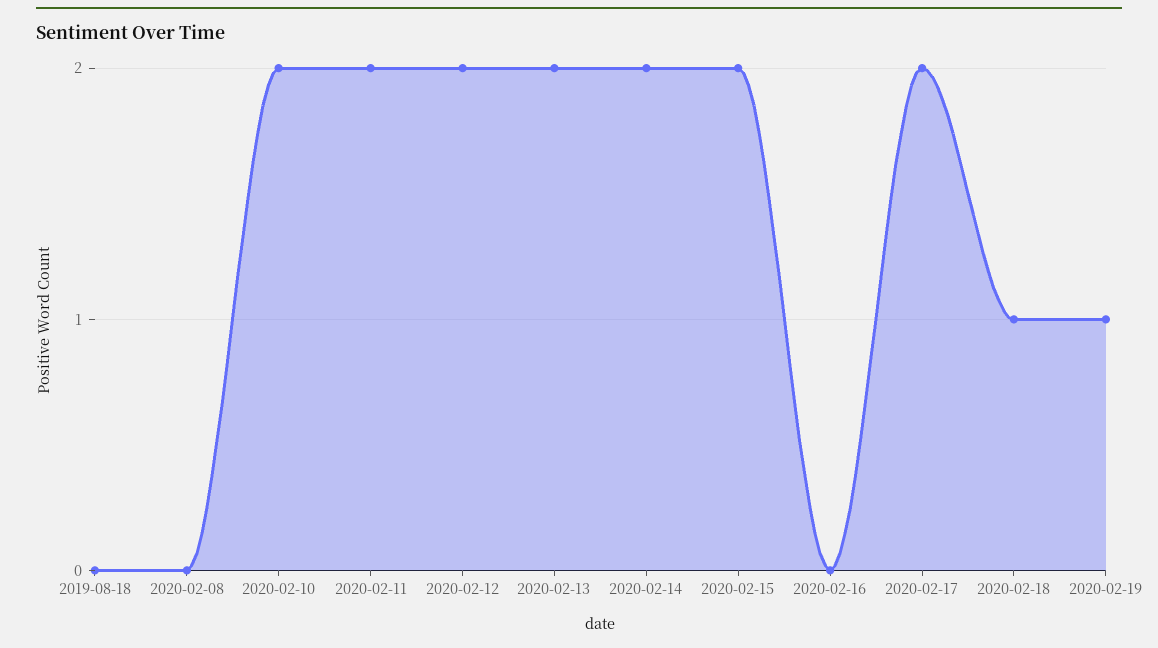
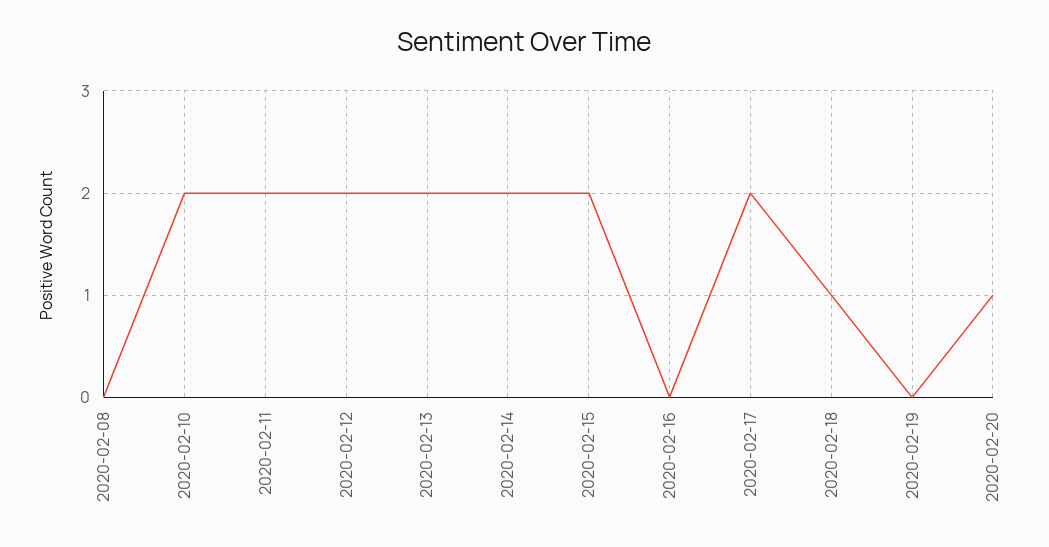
2019-08-18: 0 -> none
2020-02-19: 1 -> 0
2020-02-20: none -> 1

